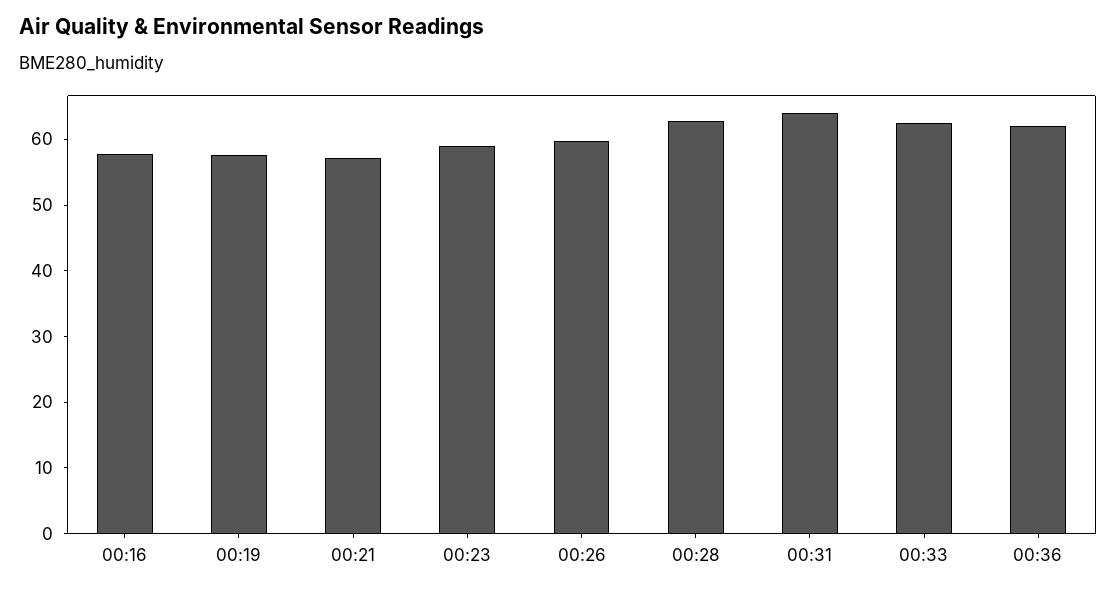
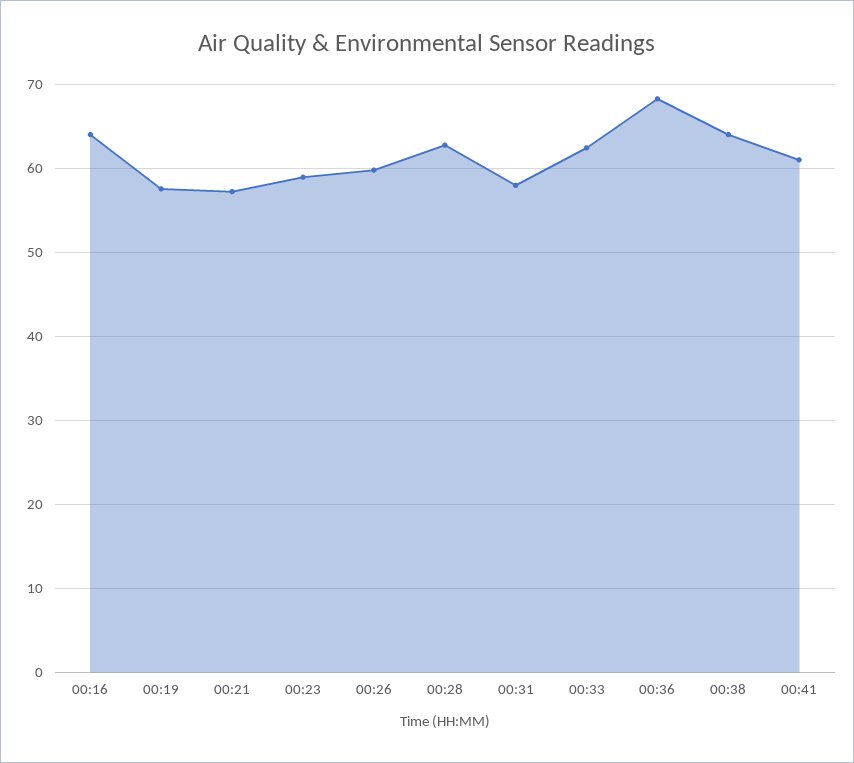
00:16: 58 -> 64
00:31: 64 -> 58
00:36: 62 -> 68
00:38: none -> 64
00:41: none -> 61

